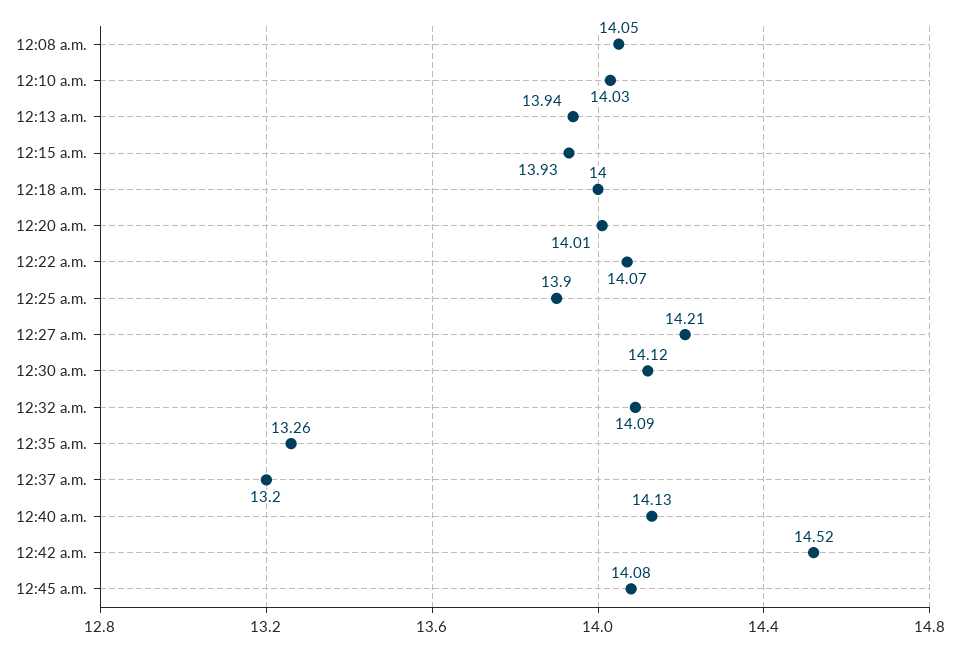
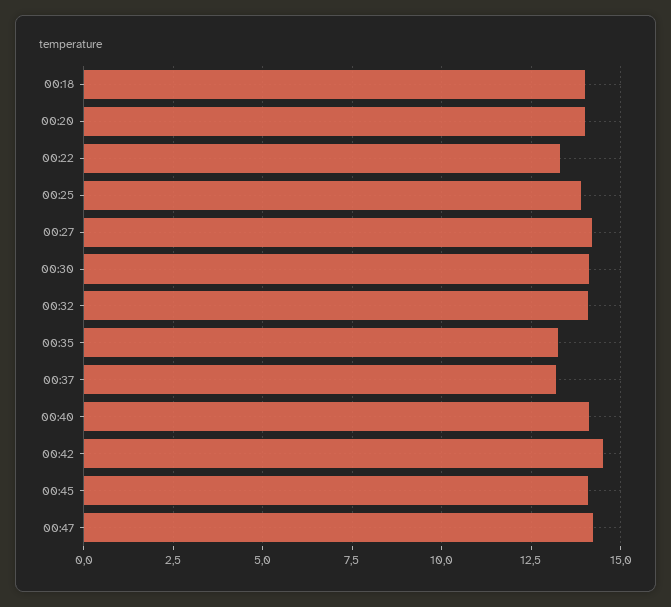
12:08 a.m.: 14.05 -> none
12:10 a.m.: 14.03 -> none
12:13 a.m.: 13.94 -> none
12:15 a.m.: 13.93 -> none
12:22 a.m.: 14.07 -> 13.25
00:47: none -> 14.25

